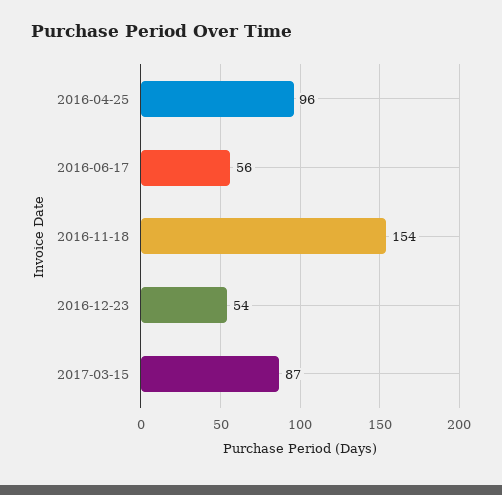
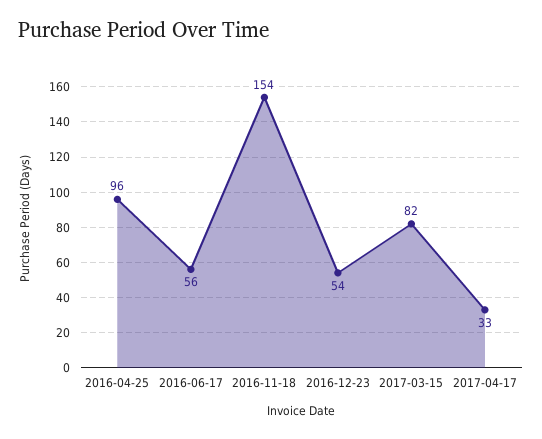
2017-03-15: 87 -> 82
2017-04-17: none -> 33

